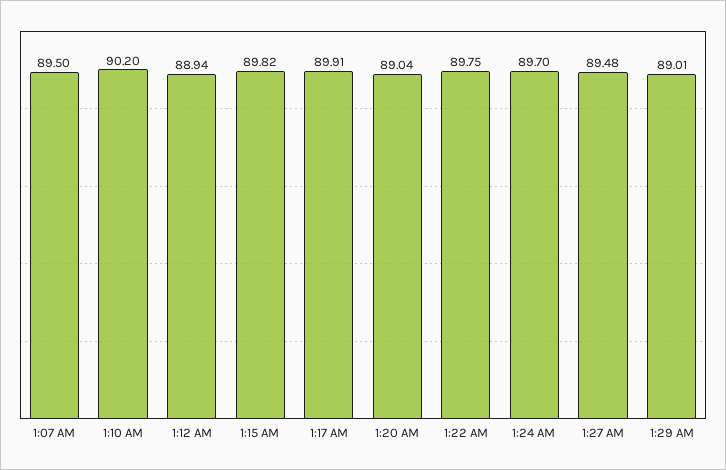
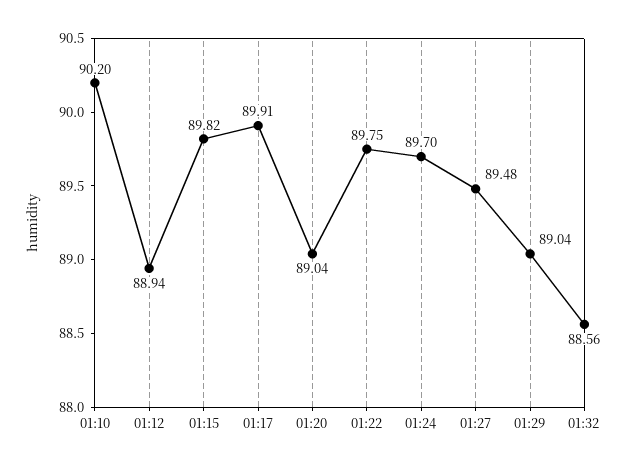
1:07 AM: 89.5 -> none
1:29 AM: 89.01 -> 89.04
01:32: none -> 88.56

